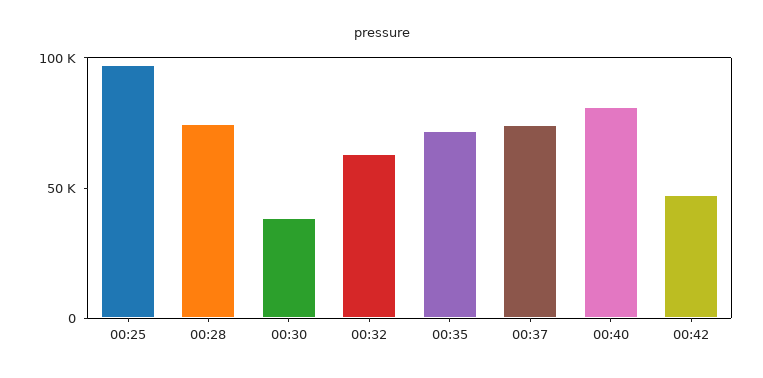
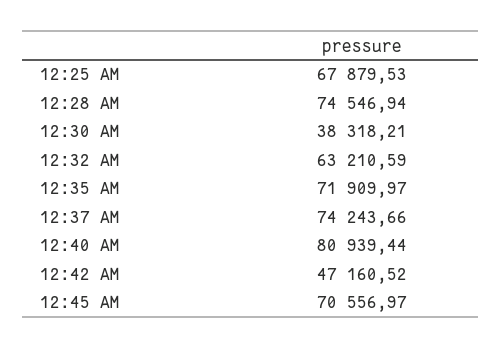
00:25: 100000 -> 67879.53
12:45 AM: none -> 70556.97

